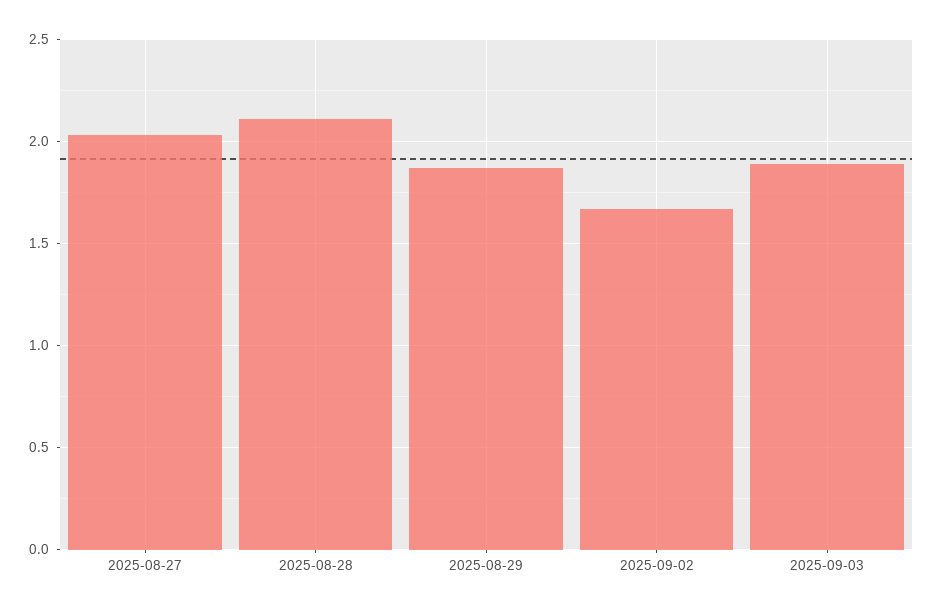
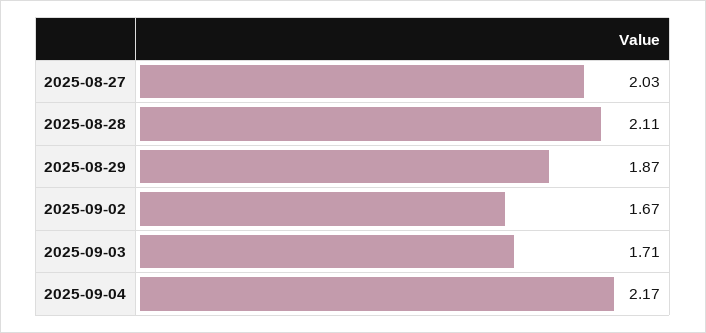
2025-09-03: 1.9 -> 1.71
2025-09-04: none -> 2.17

